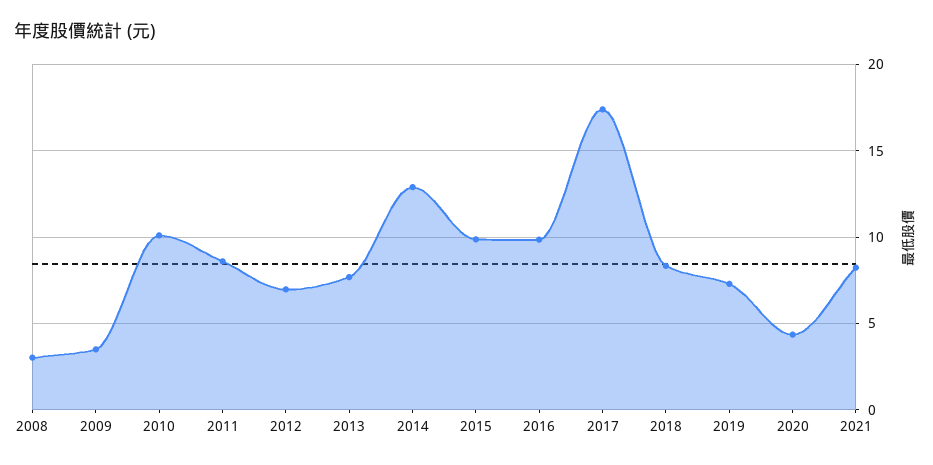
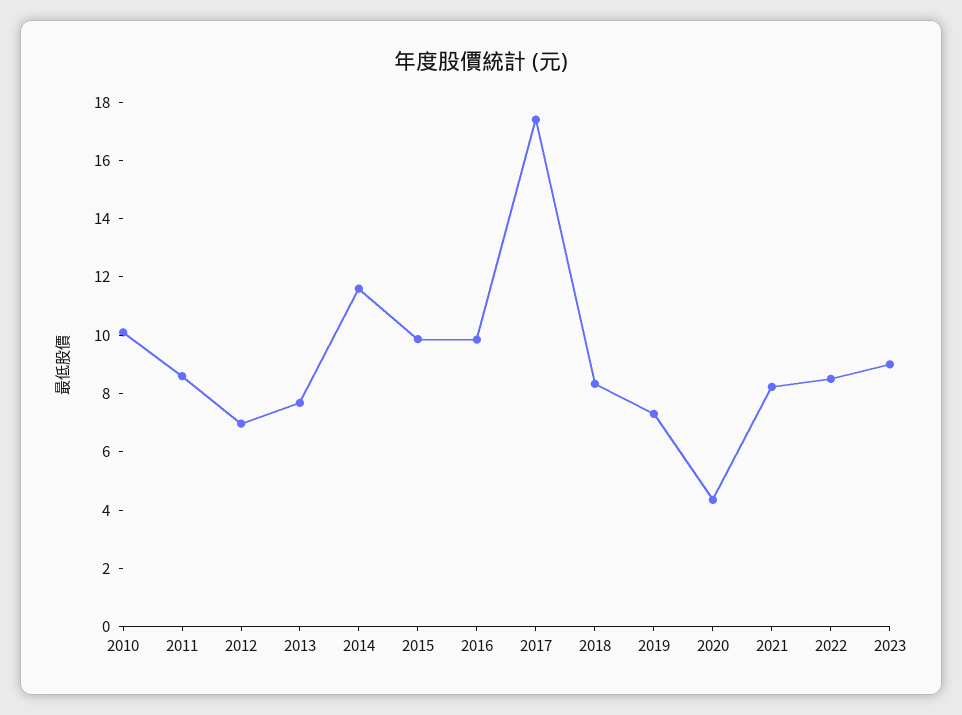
2008: 3 -> none
2009: 3.5 -> none
2014: 13 -> 11.5
2022: none -> 8.5
2023: none -> 9

